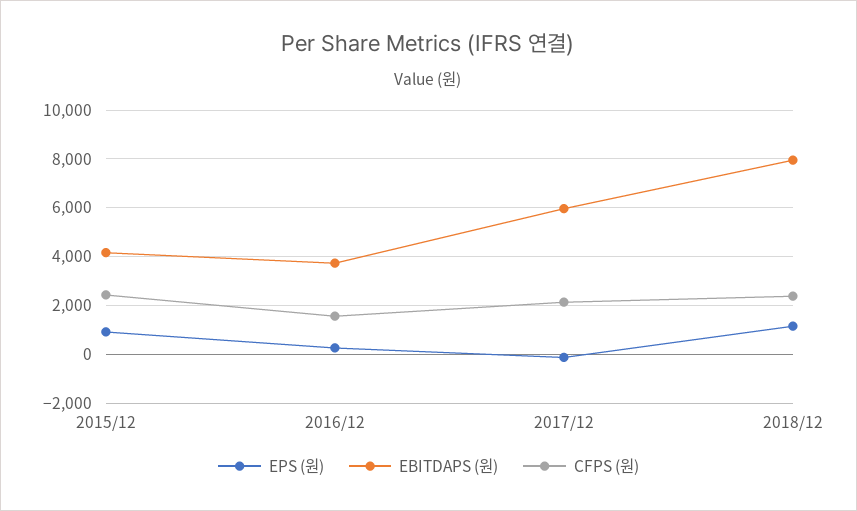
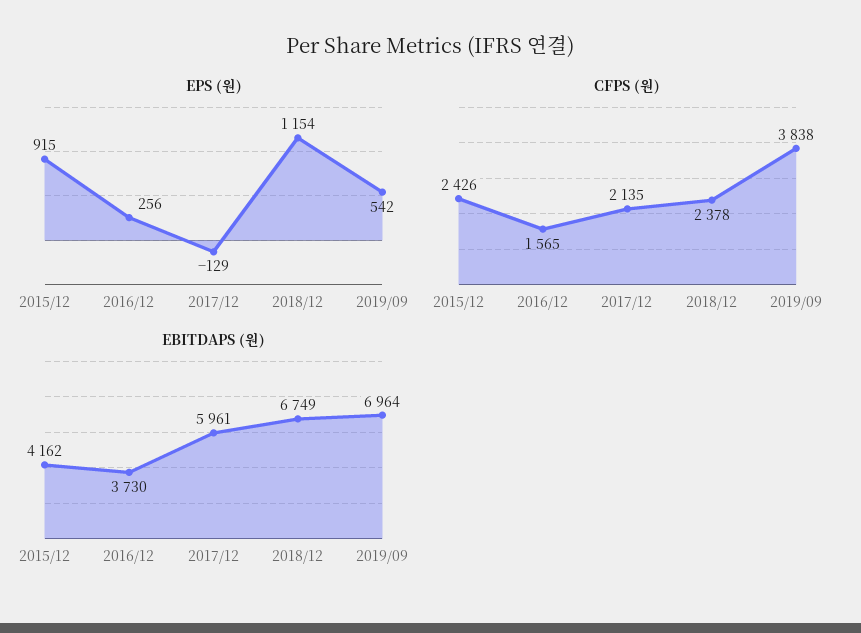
EBITDAPS (원), 2018/12: 8000 -> 6749
EPS (원), 2019/09: none -> 542
CFPS (원), 2019/09: none -> 3838
EBITDAPS (원), 2019/09: none -> 6964

